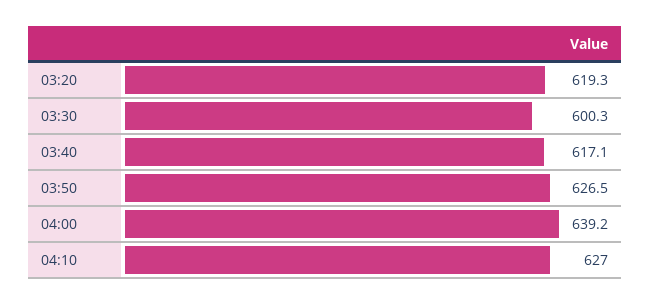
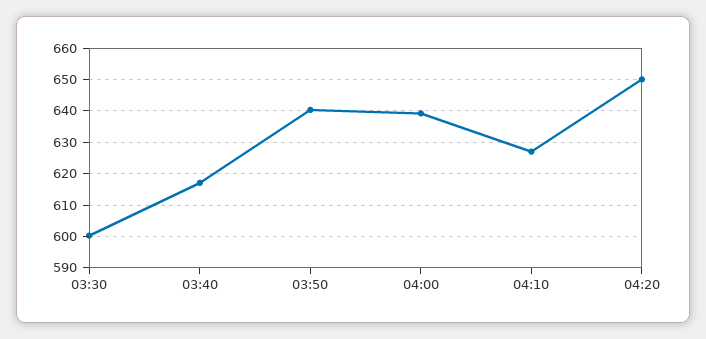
03:20: 619.3 -> none
03:50: 626.5 -> 640
04:20: none -> 650

